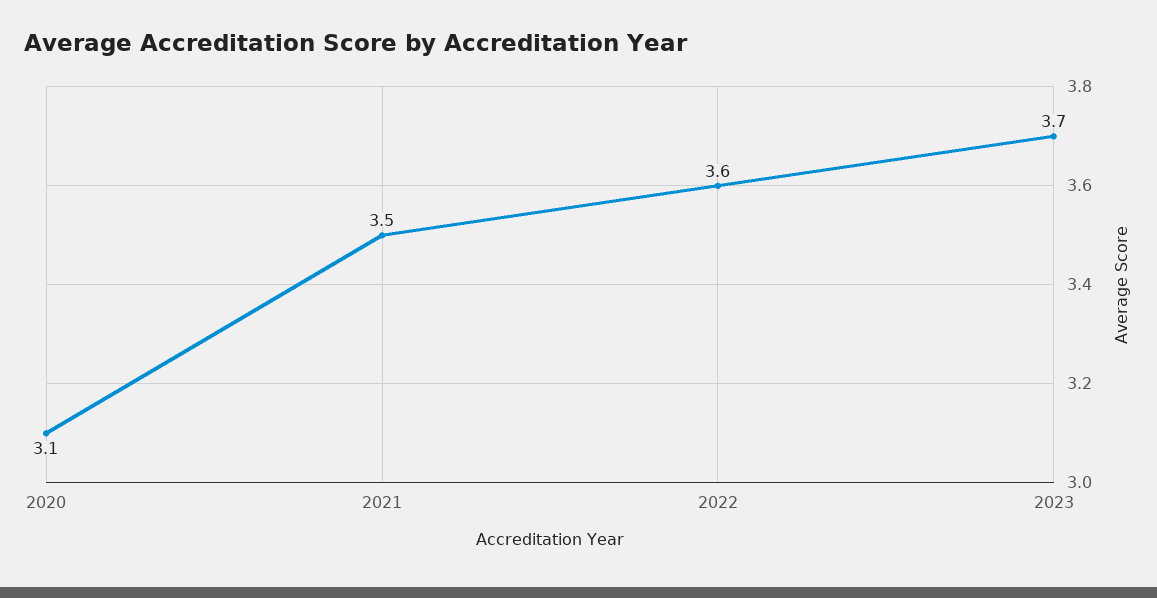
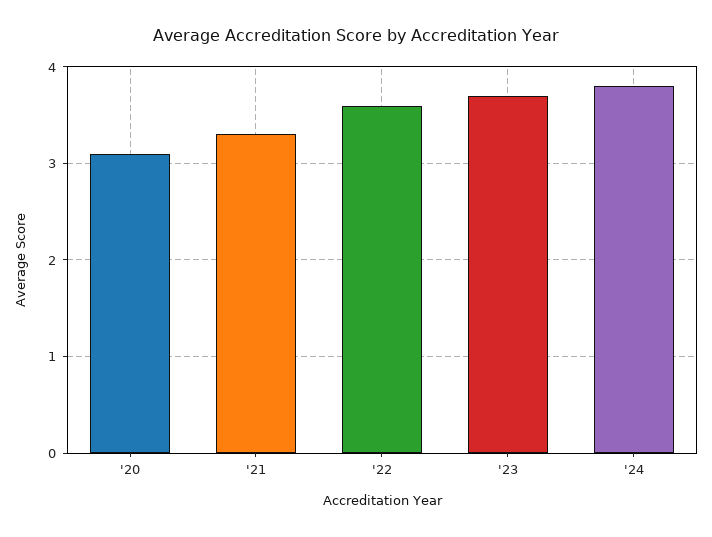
2021: 3.5 -> 3.3
'24: none -> 3.8

